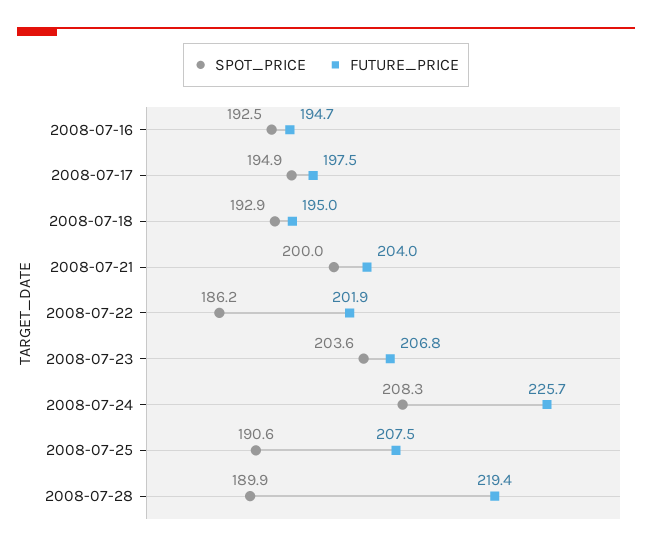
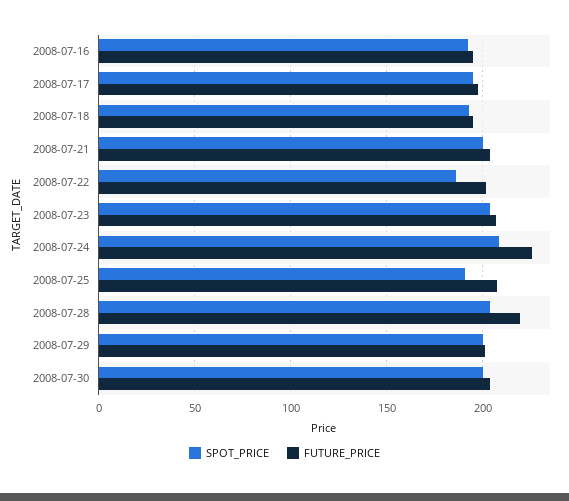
SPOT_PRICE, 2008-07-28: 189.9 -> 205
SPOT_PRICE, 2008-07-29: none -> 200
FUTURE_PRICE, 2008-07-29: none -> 200
SPOT_PRICE, 2008-07-30: none -> 200
FUTURE_PRICE, 2008-07-30: none -> 205

